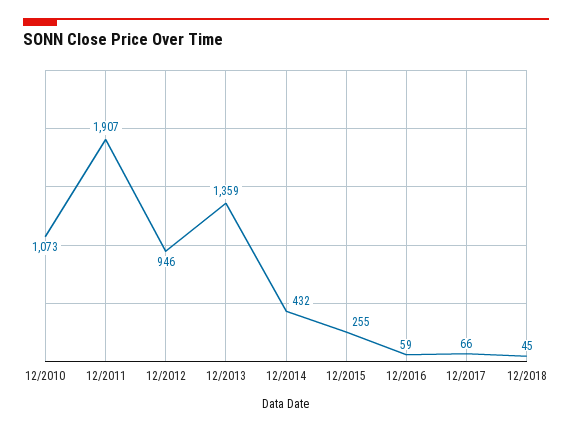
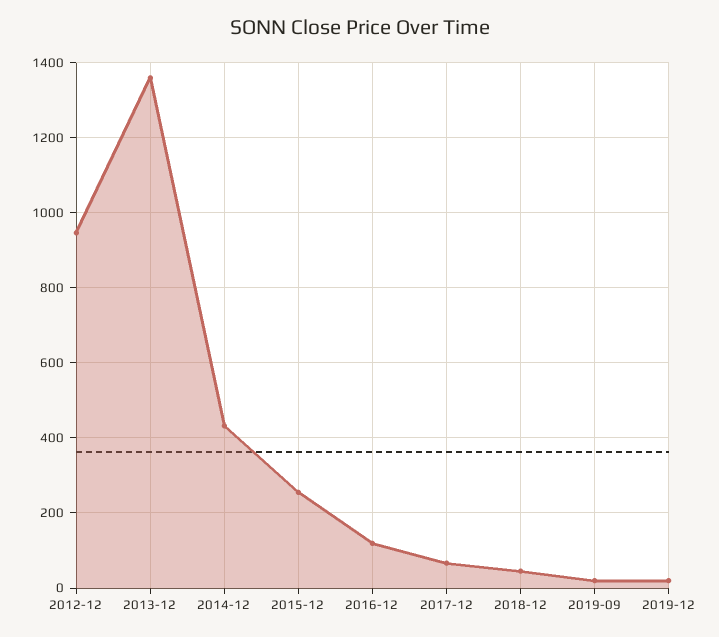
12/2010: 1073 -> none
12/2011: 1907 -> none
12/2016: 59 -> 120
2019-09: none -> 20
2019-12: none -> 20

